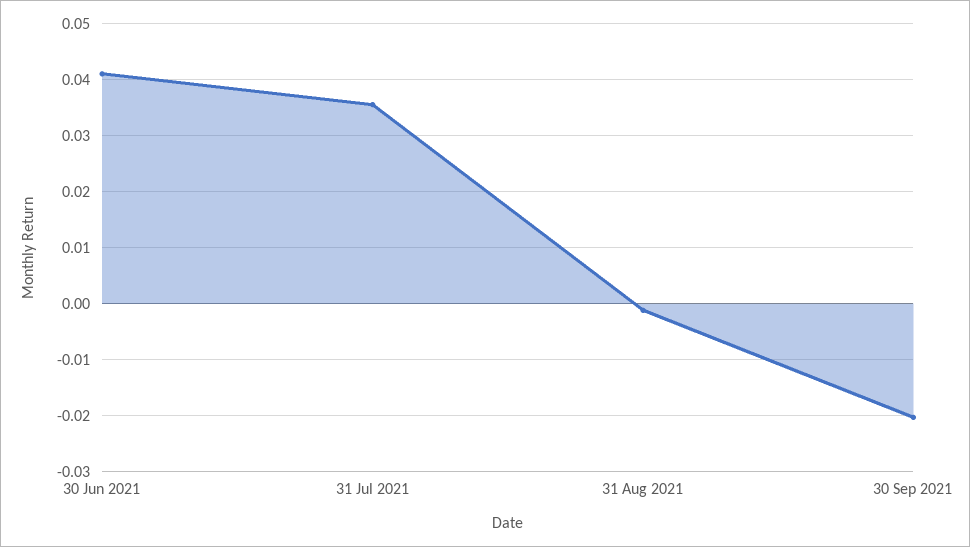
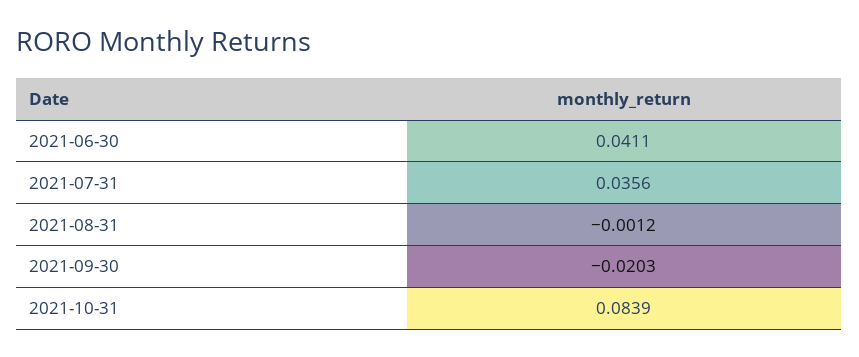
2021-10-31: none -> 0.0839

